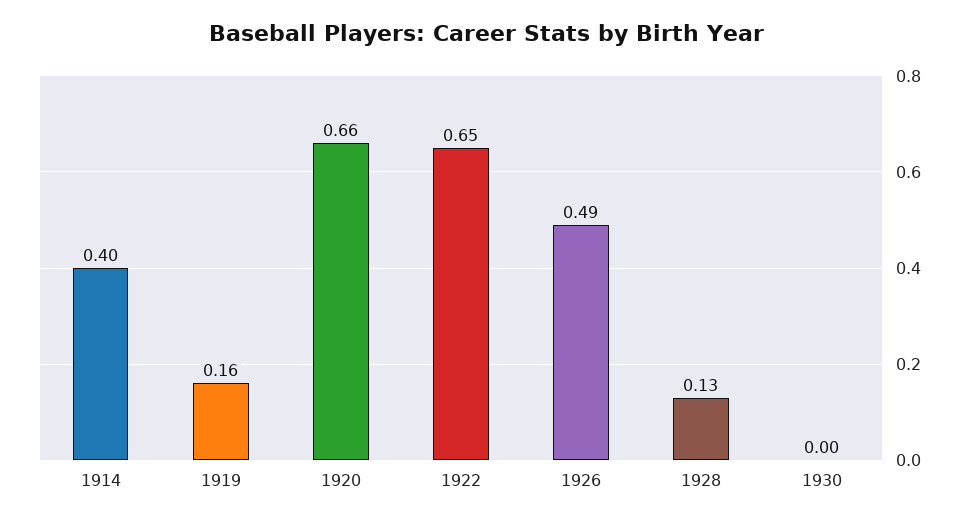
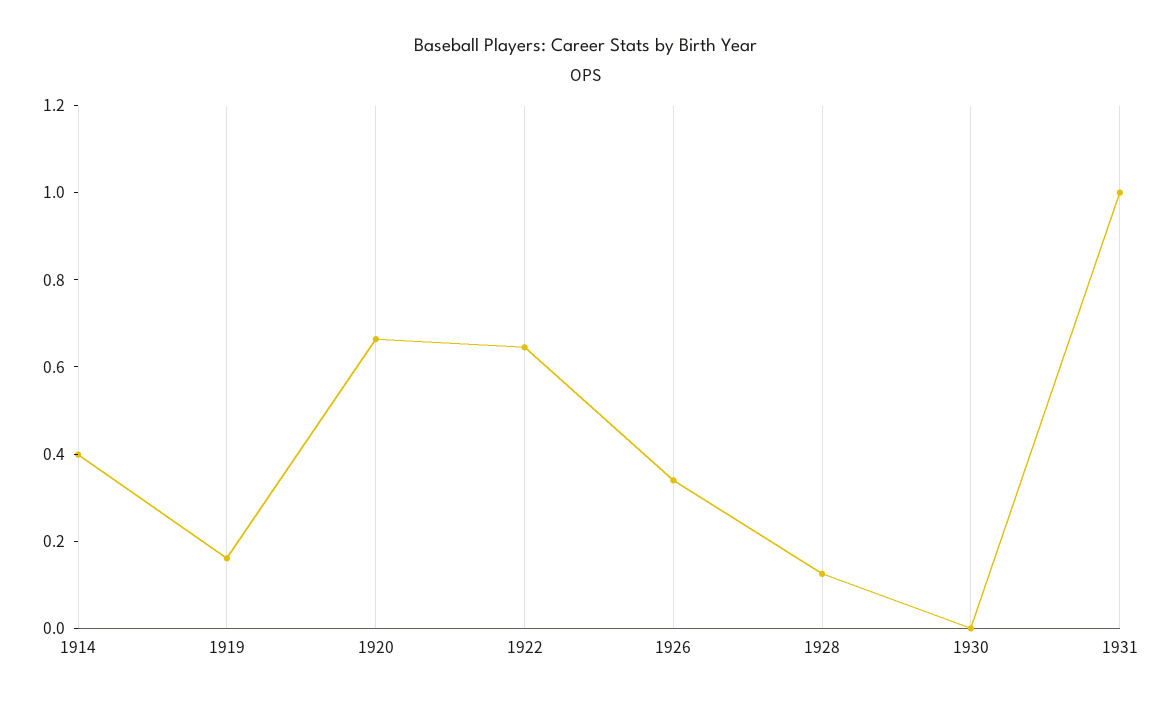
1926: 0.49 -> 0.35
1931: none -> 1

